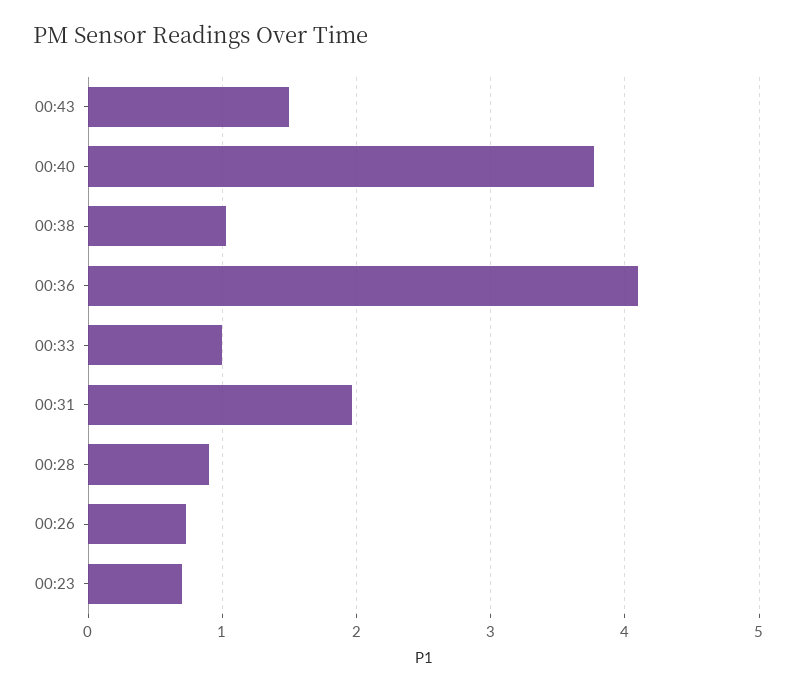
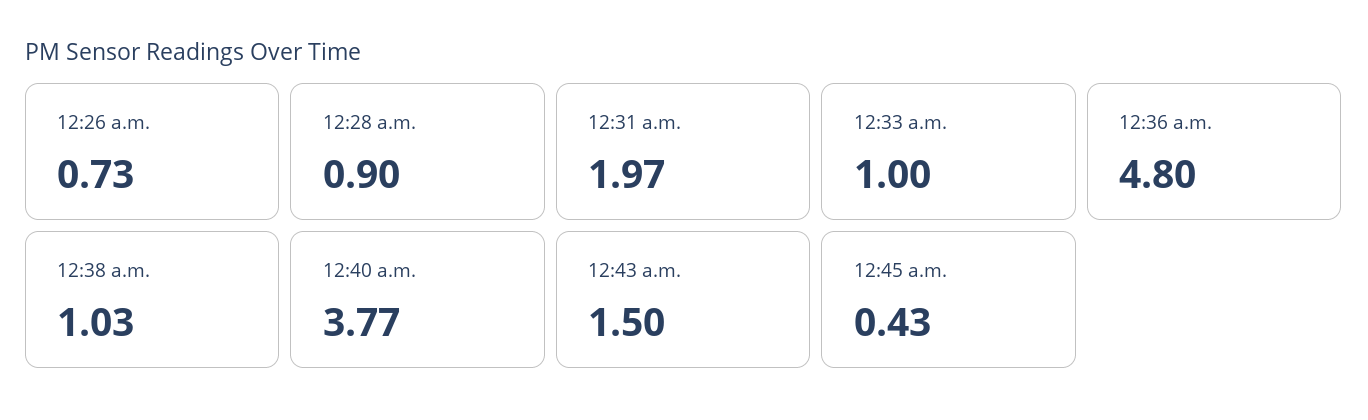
00:36: 4.1 -> 4.8
00:23: 0.7 -> none
12:45 a.m.: none -> 0.43

